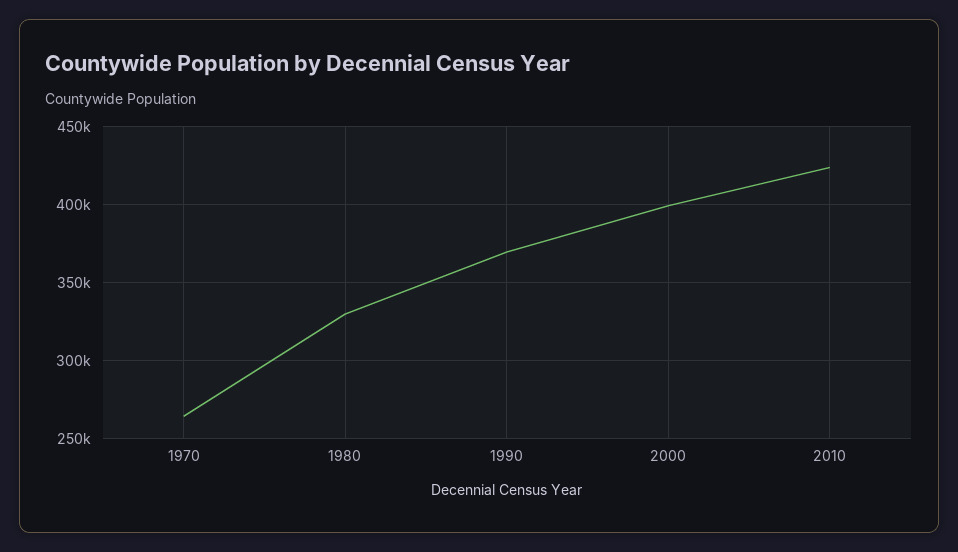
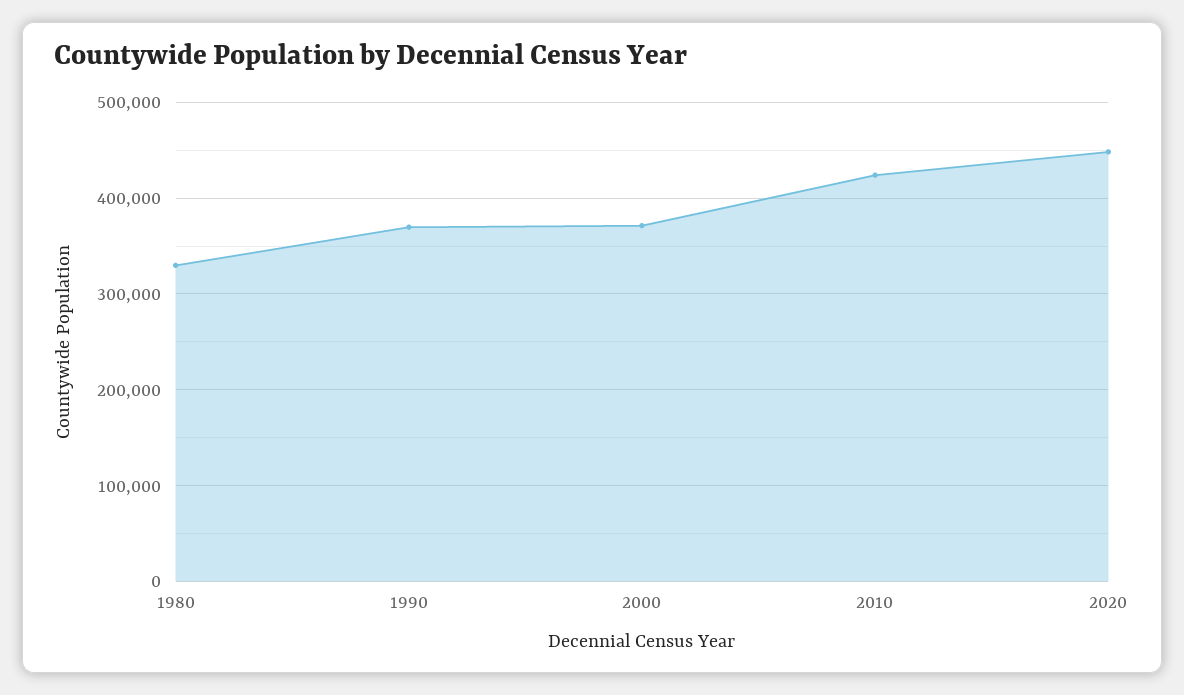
1970: 265000 -> none
2000: 400000 -> 370000
2020: none -> 450000

